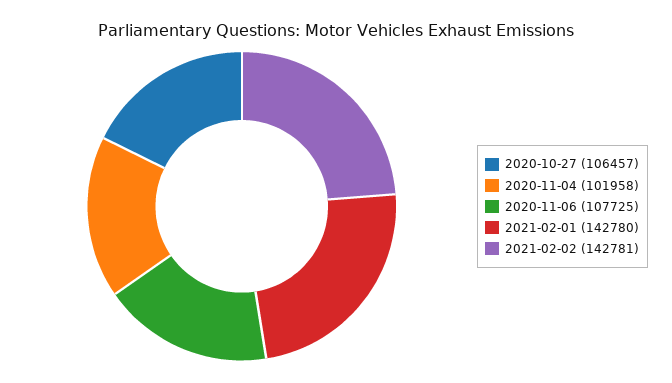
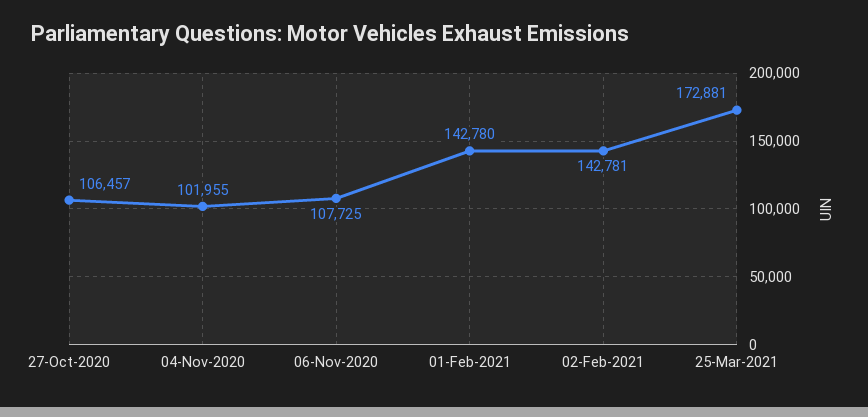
2020-11-04: 101958 -> 101955
25-Mar-2021: none -> 172881

